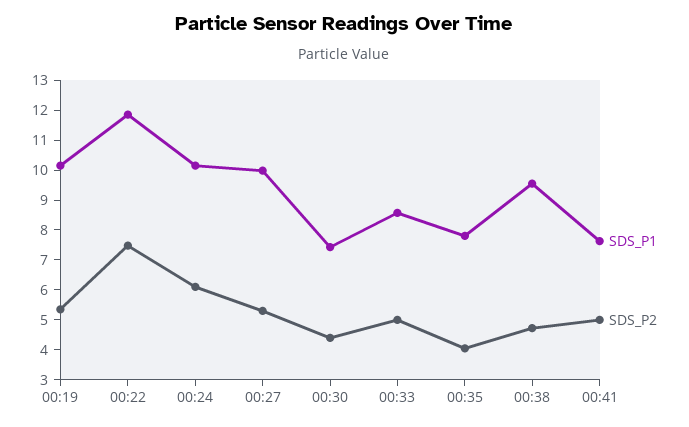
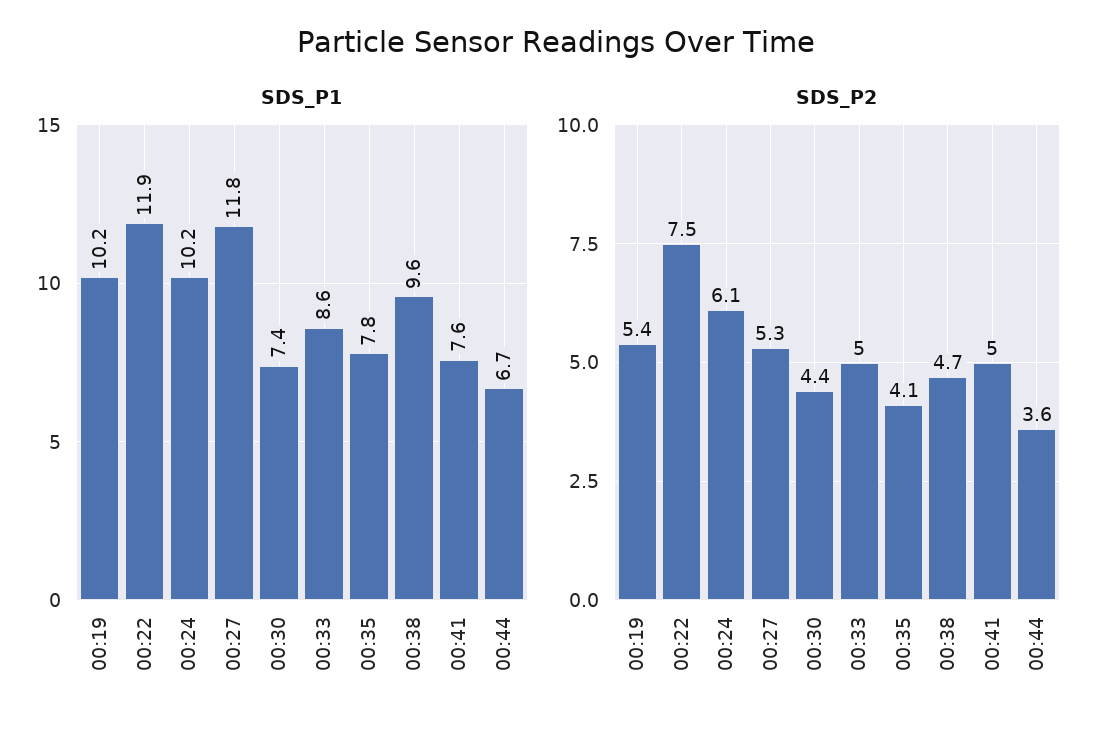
SDS_P1, 00:27: 10 -> 11.8
SDS_P1, 00:44: none -> 6.7
SDS_P2, 00:44: none -> 3.6

